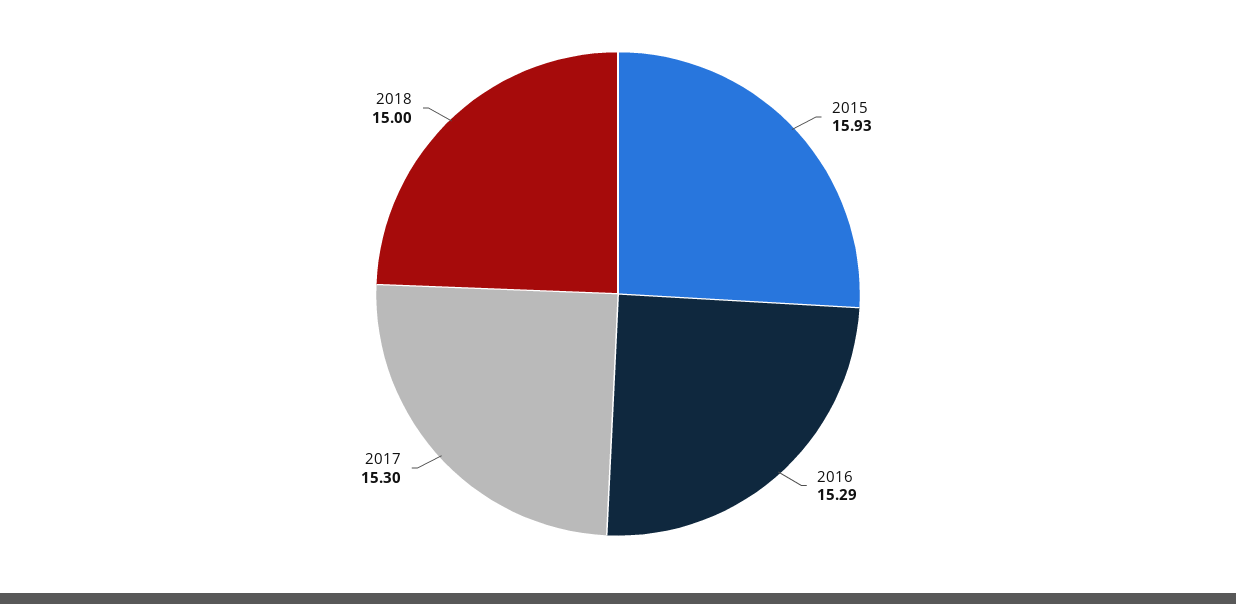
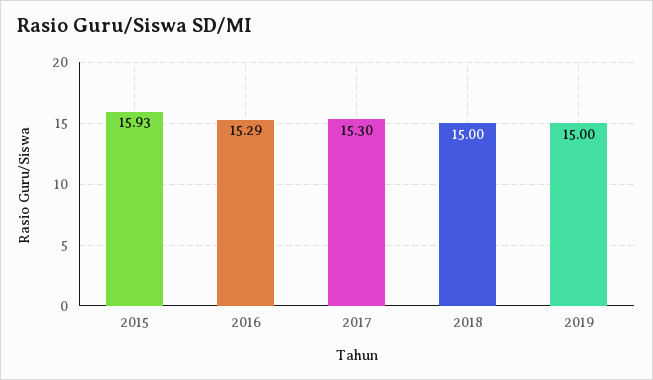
2019: none -> 15

